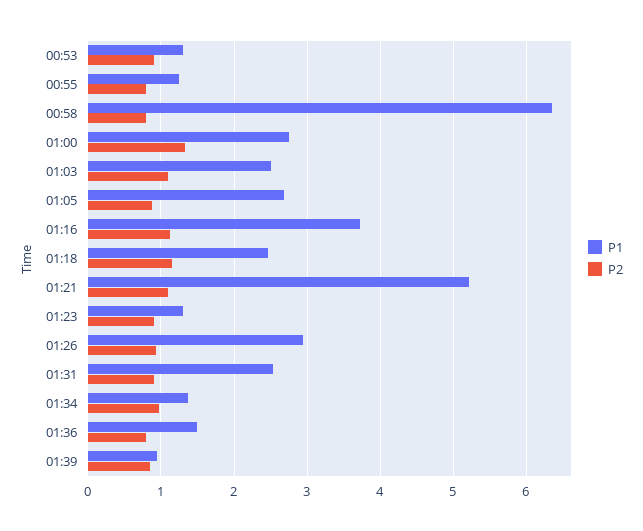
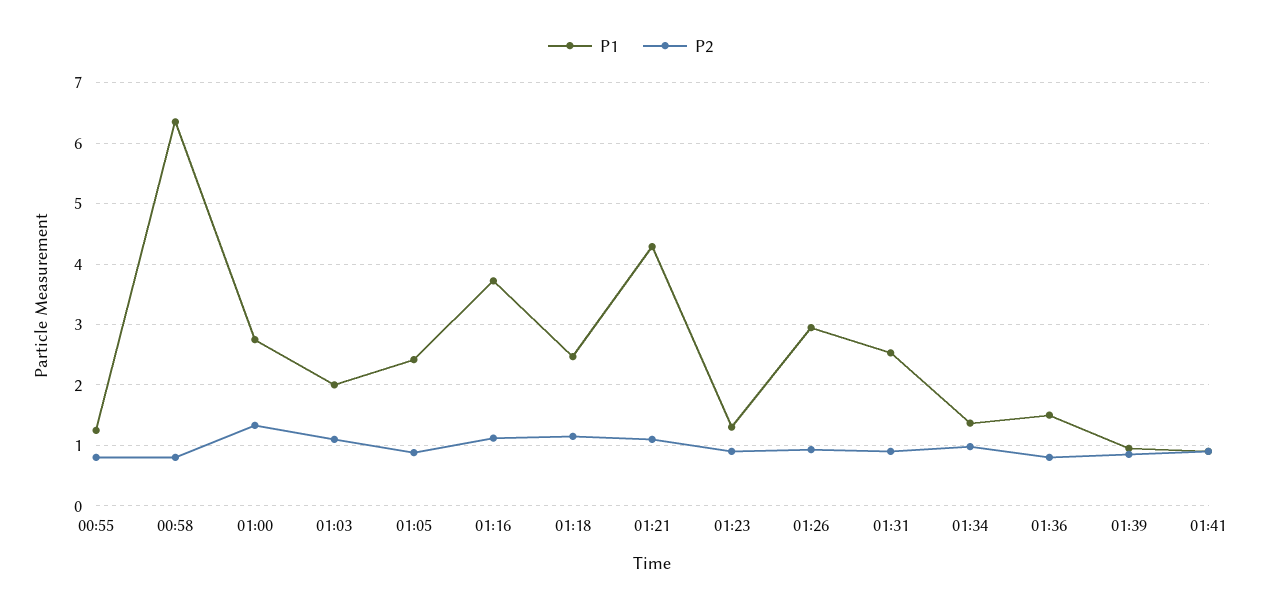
P1, 00:53: 1.3 -> none
P2, 00:53: 0.9 -> none
P1, 01:03: 2.5 -> 2
P1, 01:05: 2.7 -> 2.4
P1, 01:21: 5.2 -> 4.3
P1, 01:41: none -> 0.9
P2, 01:41: none -> 0.9

